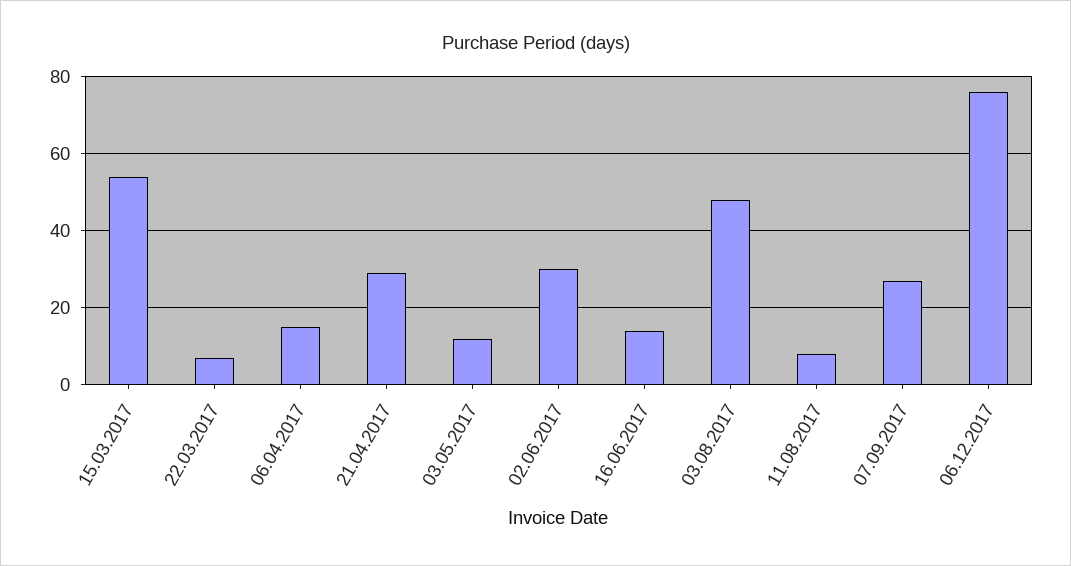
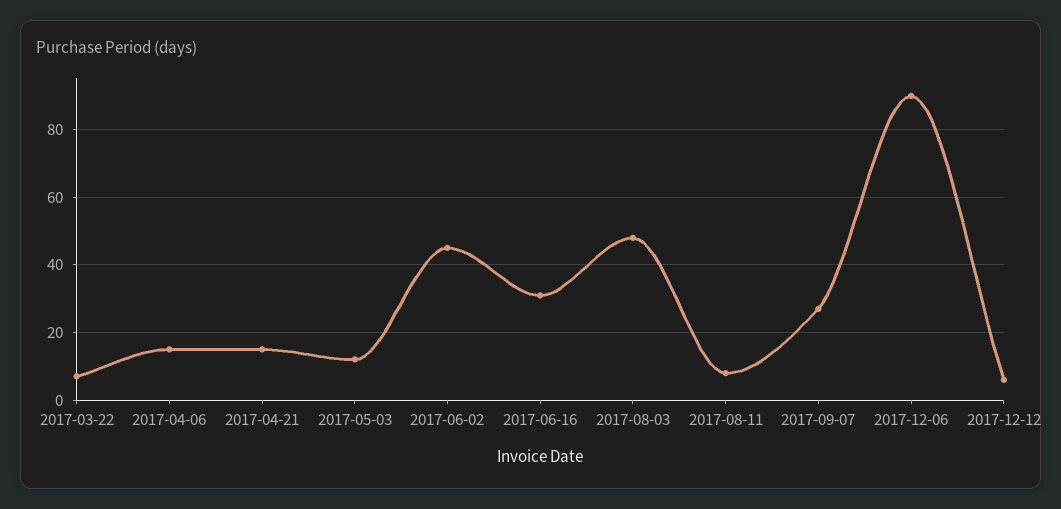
15.03.2017: 55 -> none
21.04.2017: 30 -> 15
02.06.2017: 30 -> 45
16.06.2017: 15 -> 30
06.12.2017: 75 -> 90
2017-12-12: none -> 5

